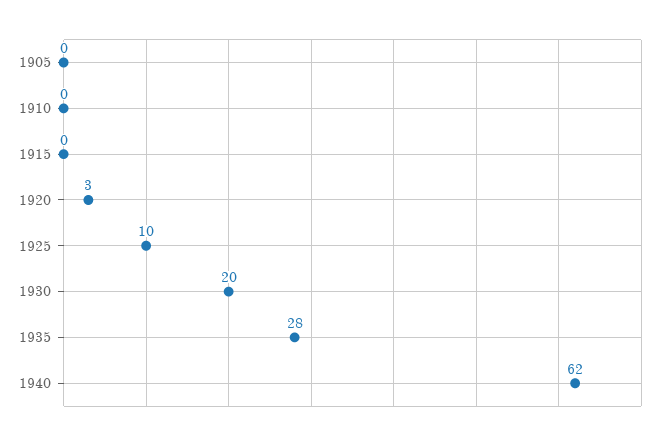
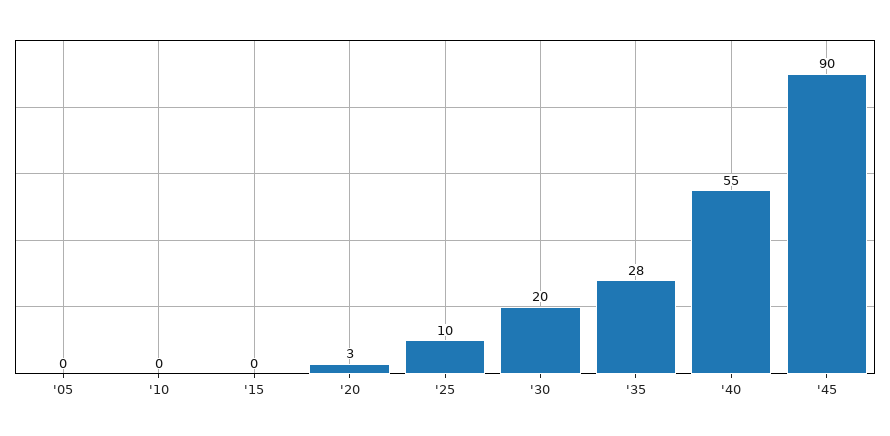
1940: 62 -> 55
'45: none -> 90

